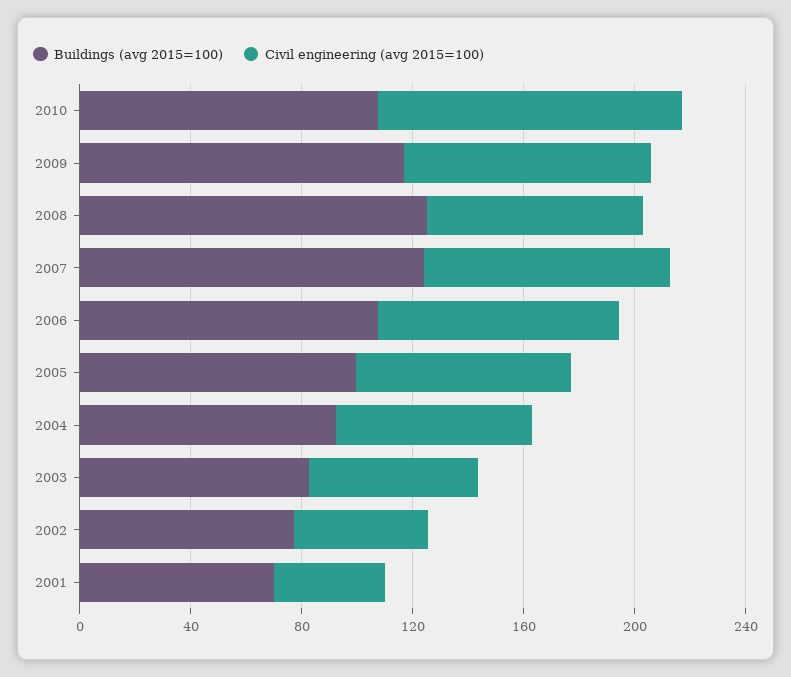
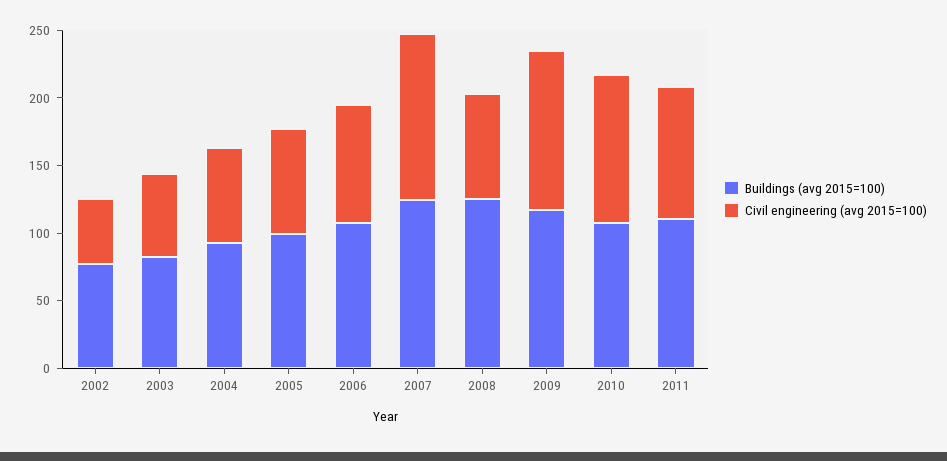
Civil engineering (avg 2015=100), 2009: 90 -> 120
Civil engineering (avg 2015=100), 2007: 90 -> 120
Buildings (avg 2015=100), 2001: 70 -> none
Civil engineering (avg 2015=100), 2001: 40 -> none
Buildings (avg 2015=100), 2011: none -> 110
Civil engineering (avg 2015=100), 2011: none -> 100

